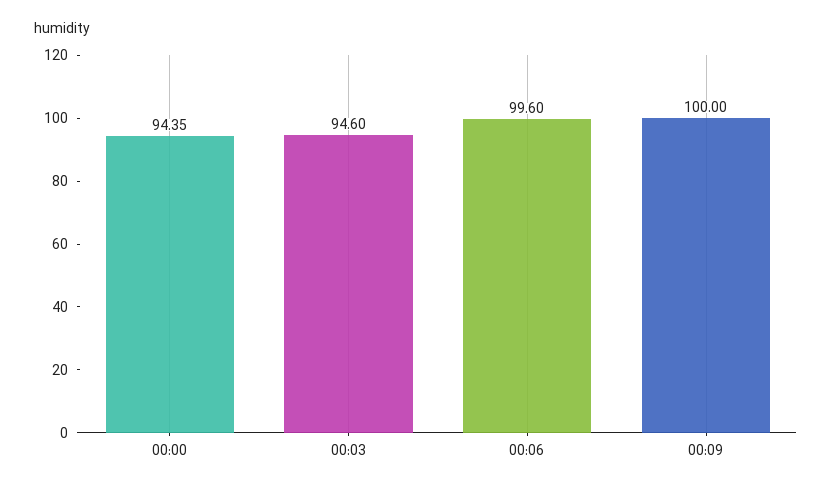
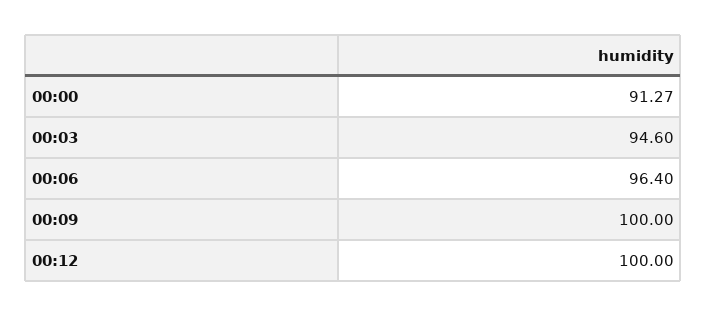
00:00: 94.35 -> 91.27
00:06: 99.6 -> 96.4
00:12: none -> 100

